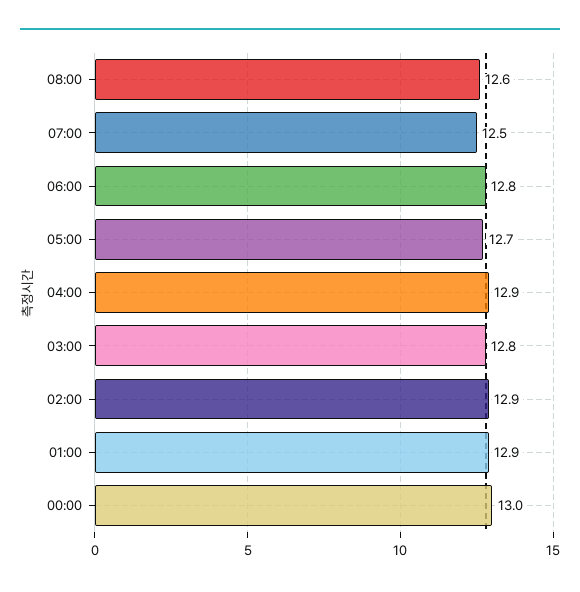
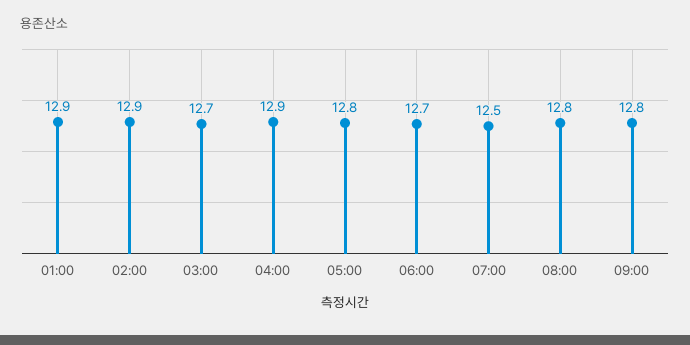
08:00: 12.6 -> 12.8
06:00: 12.8 -> 12.7
05:00: 12.7 -> 12.8
03:00: 12.8 -> 12.7
00:00: 13 -> none
09:00: none -> 12.8

